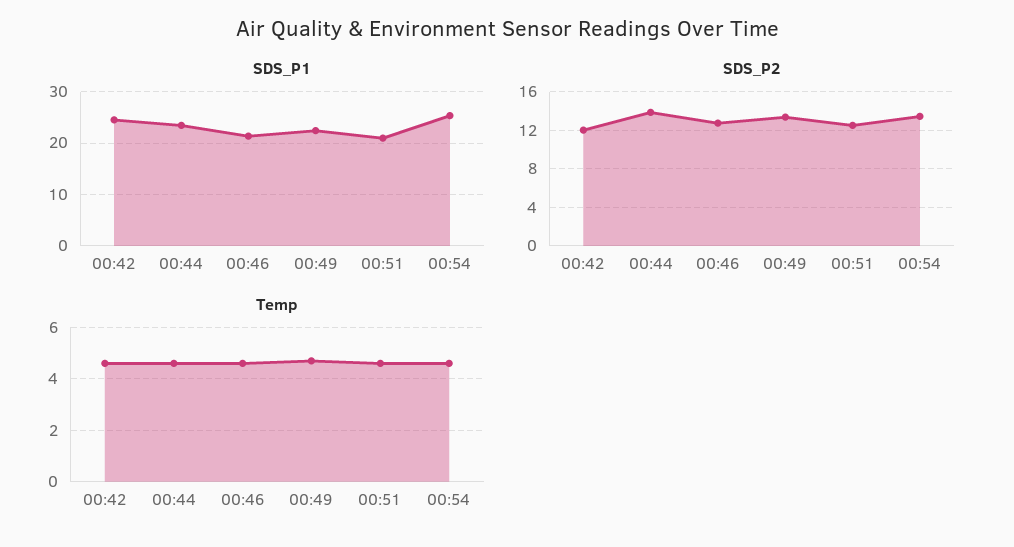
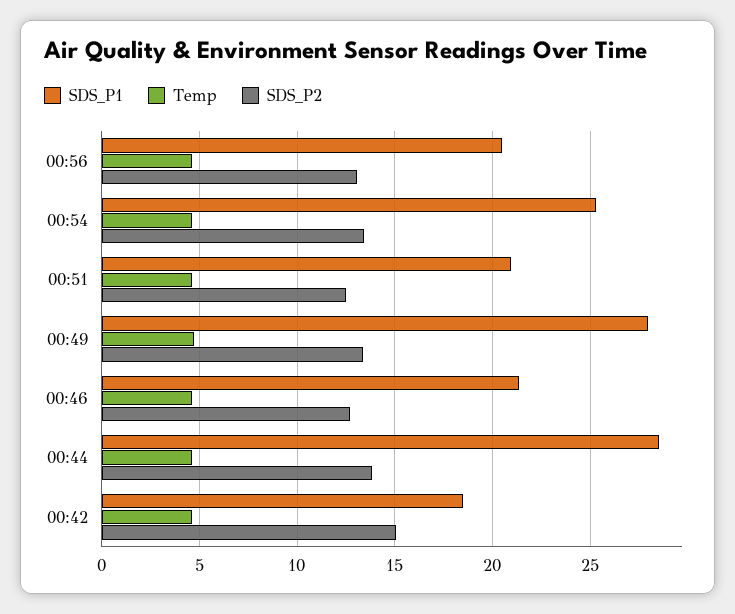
SDS_P1, 00:42: 24 -> 18.5
SDS_P1, 00:44: 24 -> 28.5
SDS_P1, 00:49: 22 -> 28
SDS_P2, 00:42: 12 -> 15
SDS_P1, 00:56: none -> 20.5
Temp, 00:56: none -> 4.5
SDS_P2, 00:56: none -> 13

